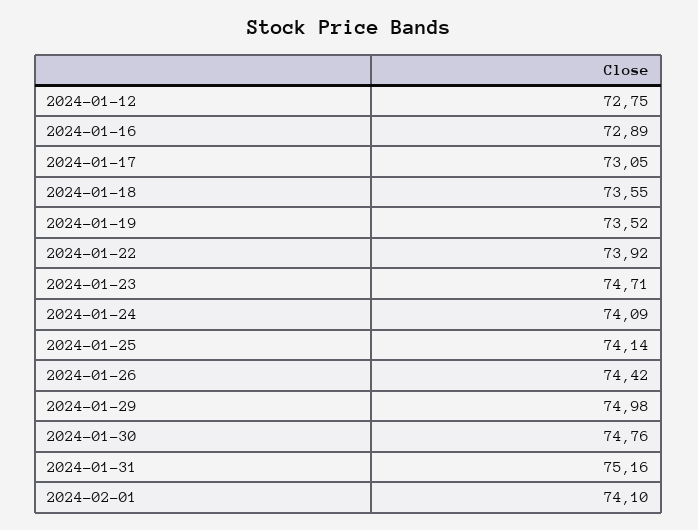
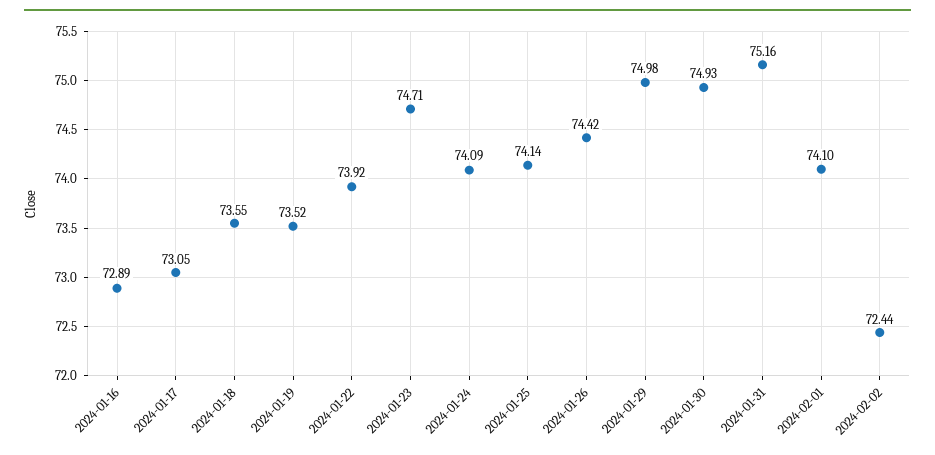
2024-01-12: 72.75 -> none
2024-01-30: 74.76 -> 74.93
2024-02-02: none -> 72.44

